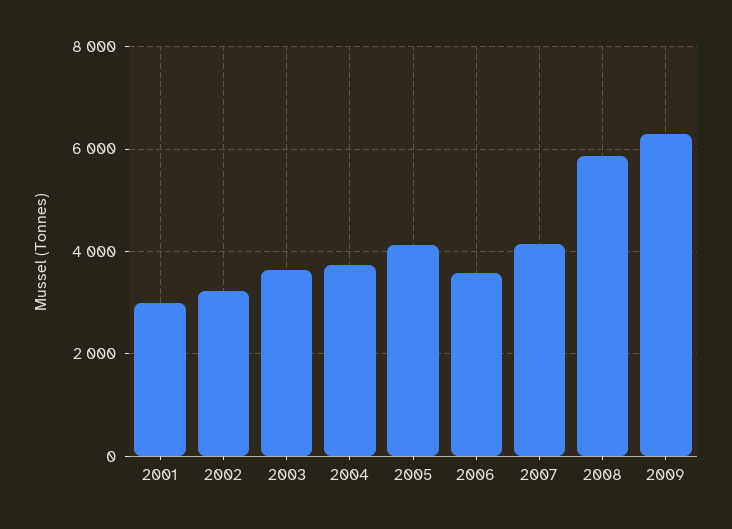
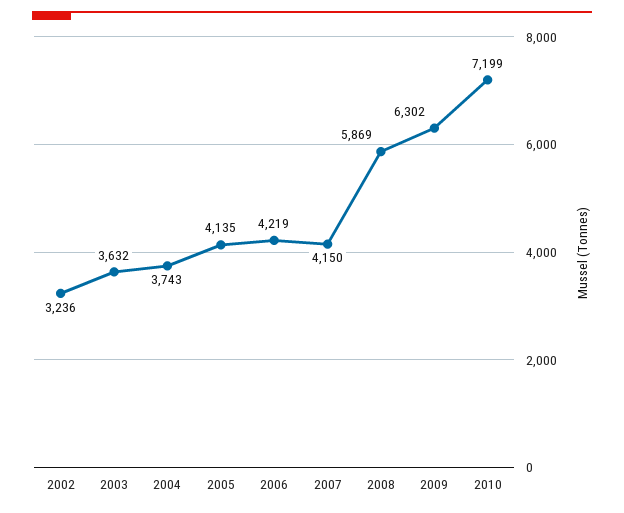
2001: 3000 -> none
2006: 3600 -> 4219
2010: none -> 7199

